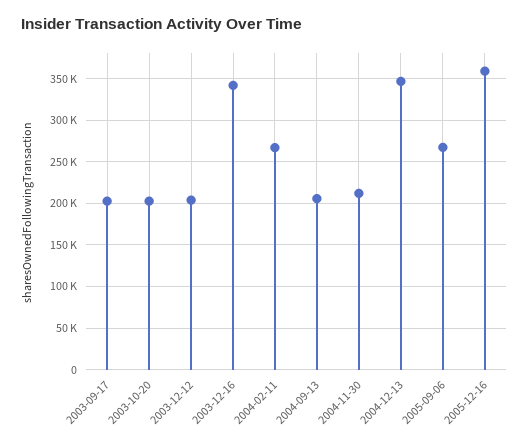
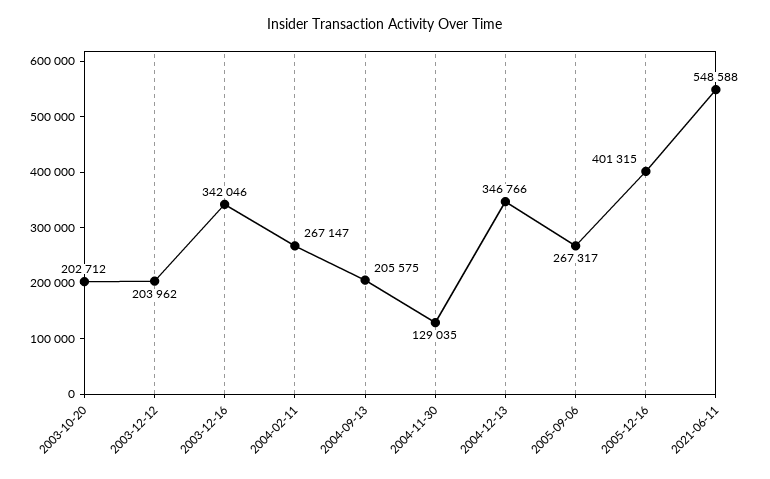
2003-09-17: 200000 -> none
2004-11-30: 210000 -> 129035
2005-12-16: 360000 -> 401315
2021-06-11: none -> 548588

